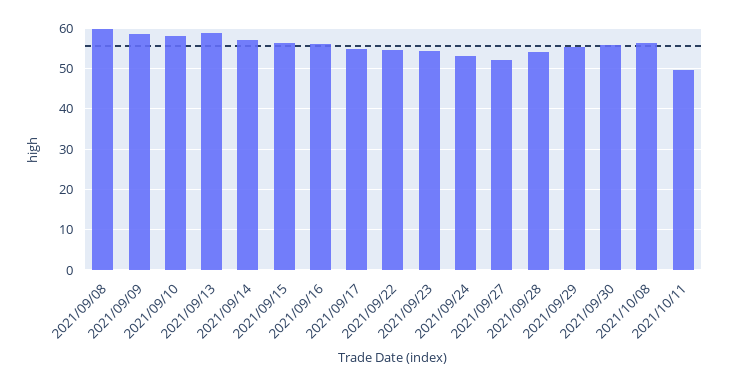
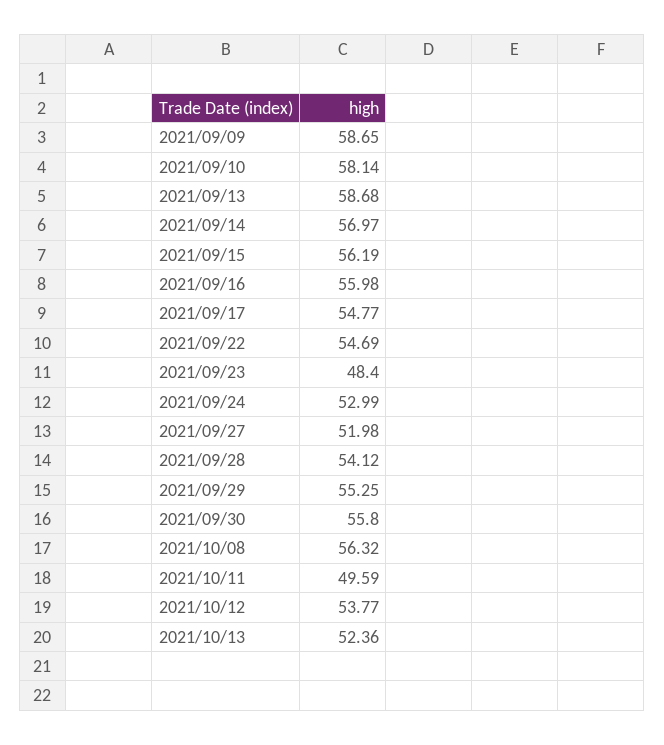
2021/09/08: 60 -> none
2021/09/23: 54 -> 48.4
2021/10/12: none -> 53.77
2021/10/13: none -> 52.36

